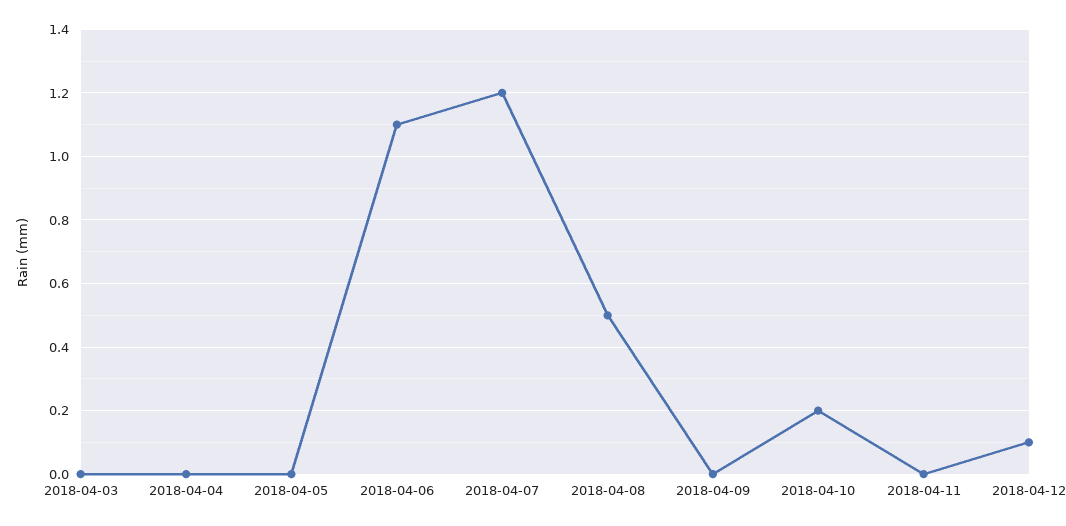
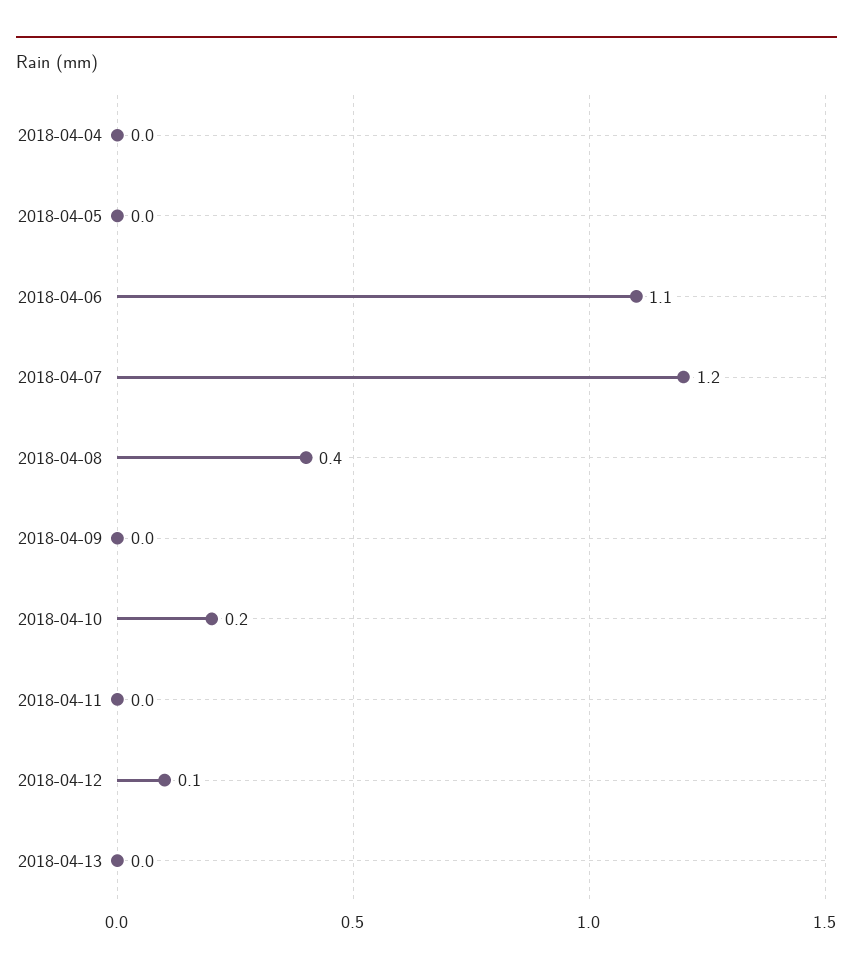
2018-04-03: 0 -> none
2018-04-08: 0.5 -> 0.4
2018-04-13: none -> 0

